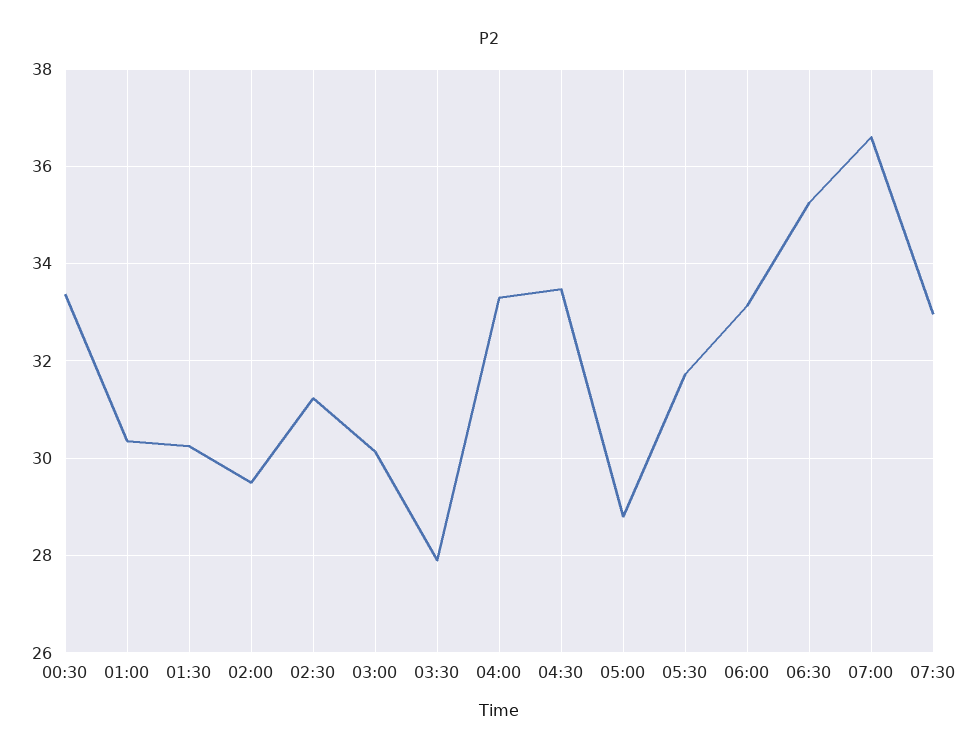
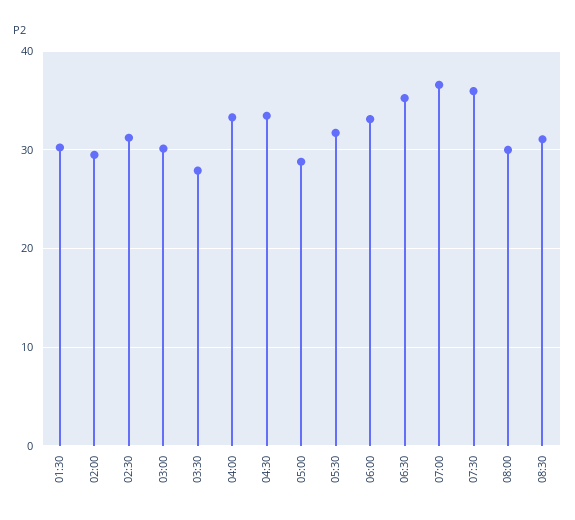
00:30: 33.4 -> none
01:00: 30.4 -> none
07:30: 33 -> 36
08:00: none -> 30
08:30: none -> 31

